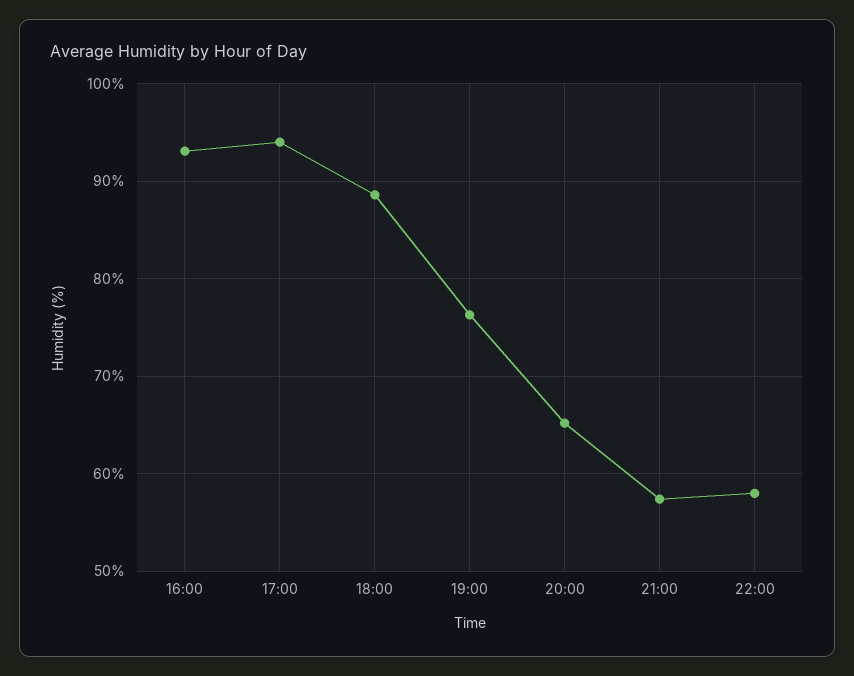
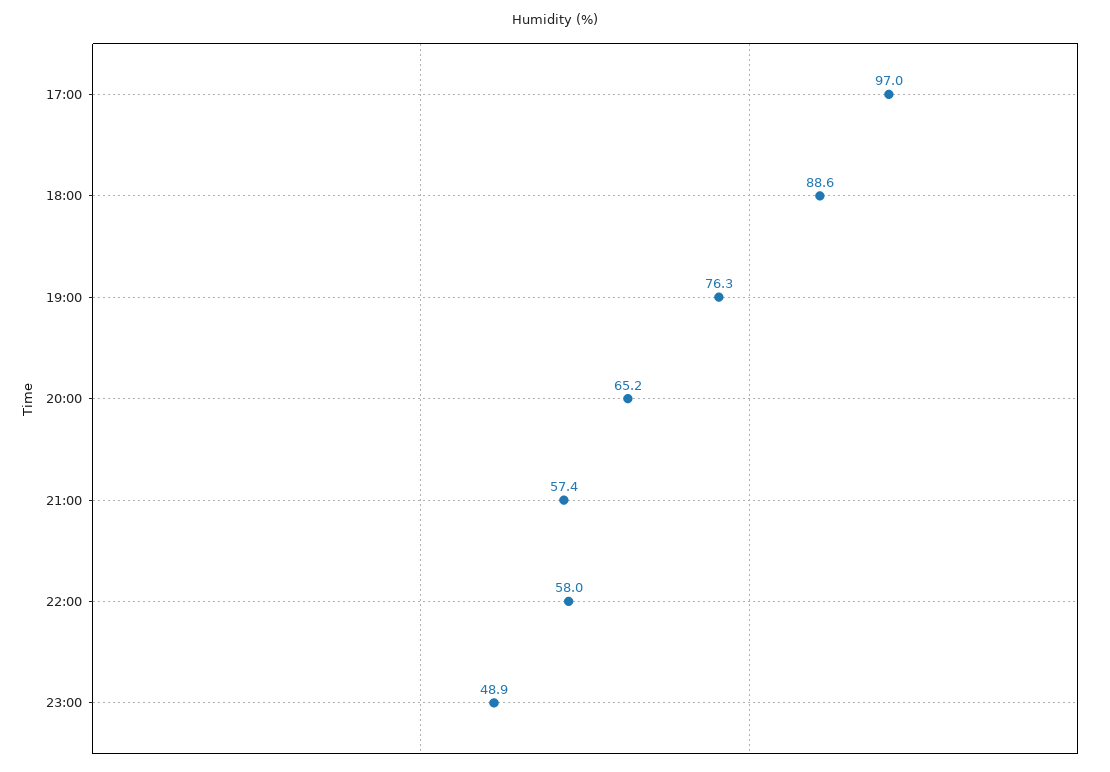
16:00: 93 -> none
17:00: 94 -> 97
23:00: none -> 48.9

